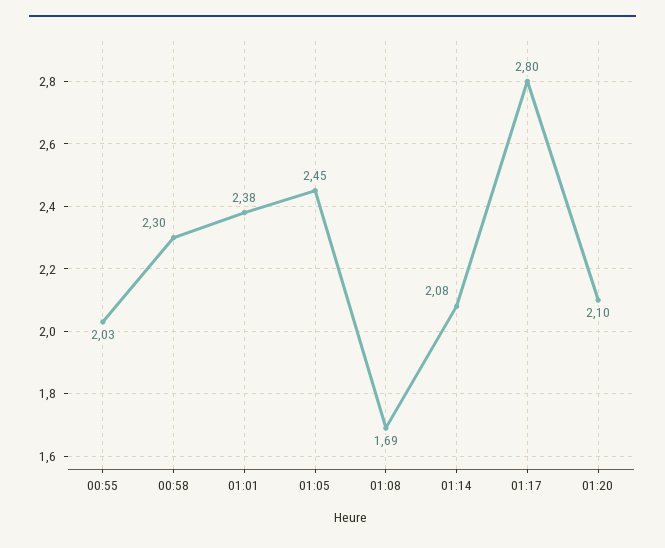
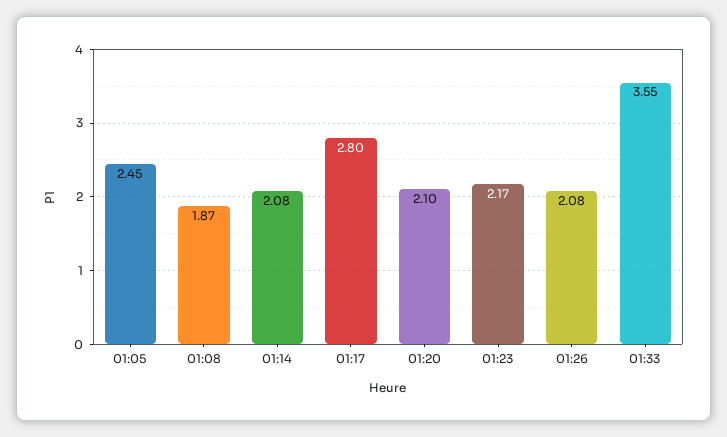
00:55: 2.03 -> none
00:58: 2.3 -> none
01:01: 2.38 -> none
01:08: 1.69 -> 1.87
01:23: none -> 2.17
01:26: none -> 2.08
01:33: none -> 3.55

